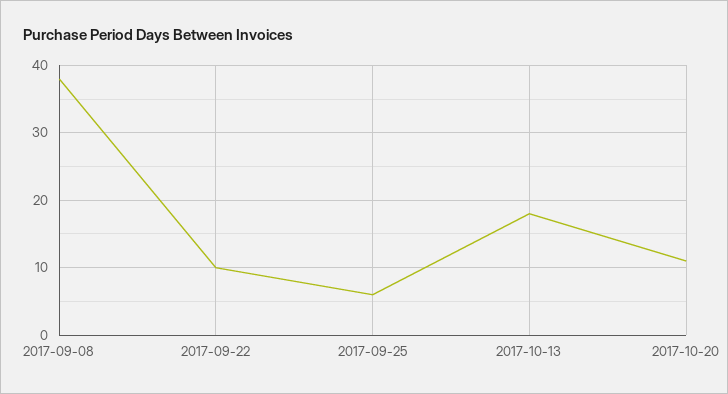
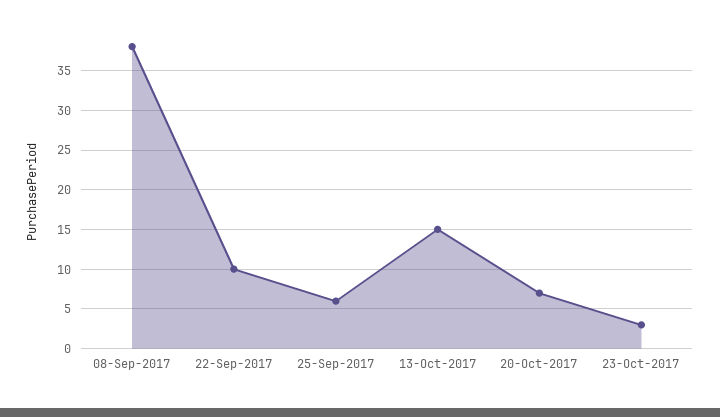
2017-10-13: 18 -> 15
2017-10-20: 11 -> 7
23-Oct-2017: none -> 3

